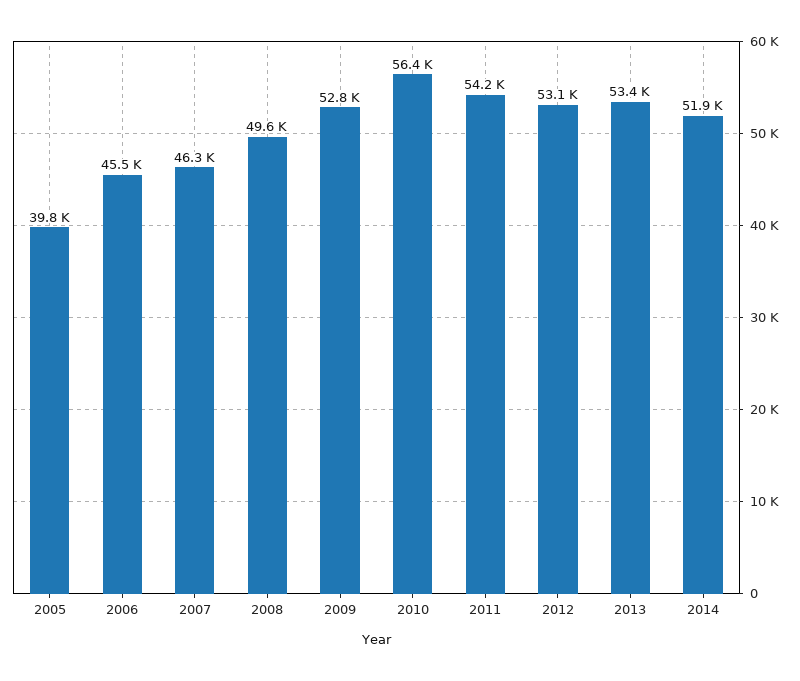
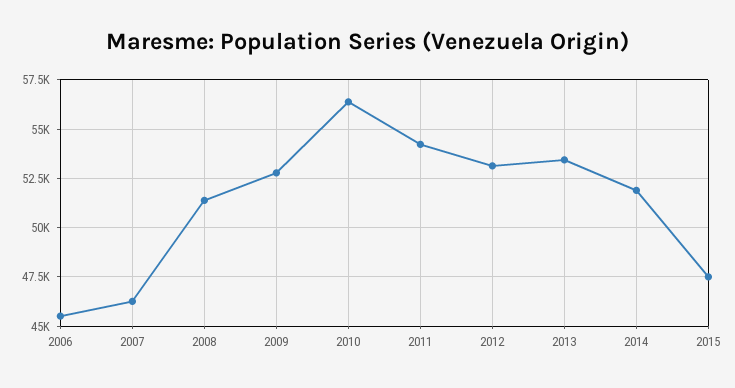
2005: 39800 -> none
2008: 49600 -> 51500
2015: none -> 47500

